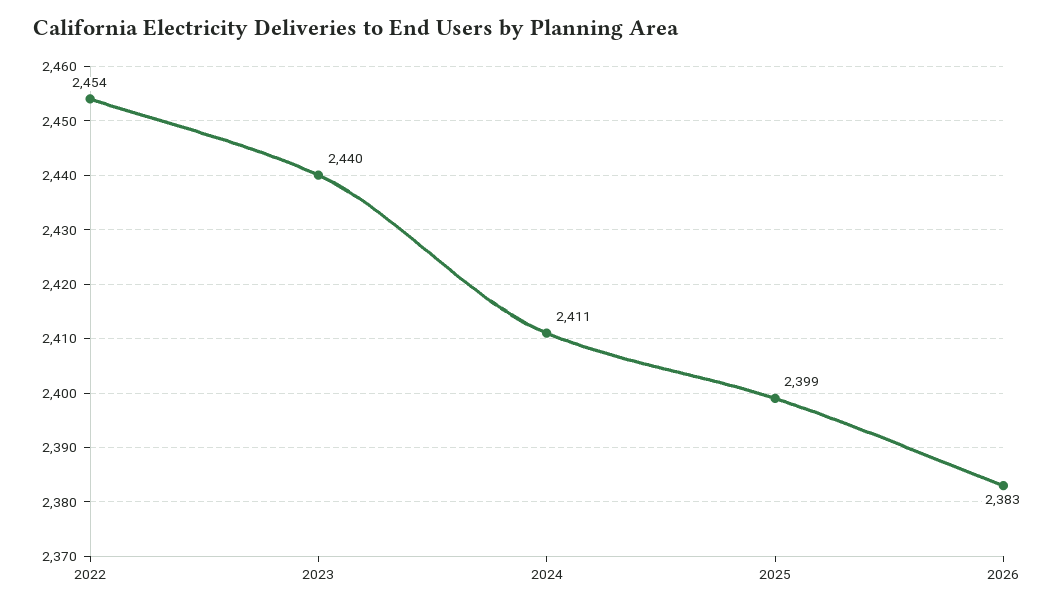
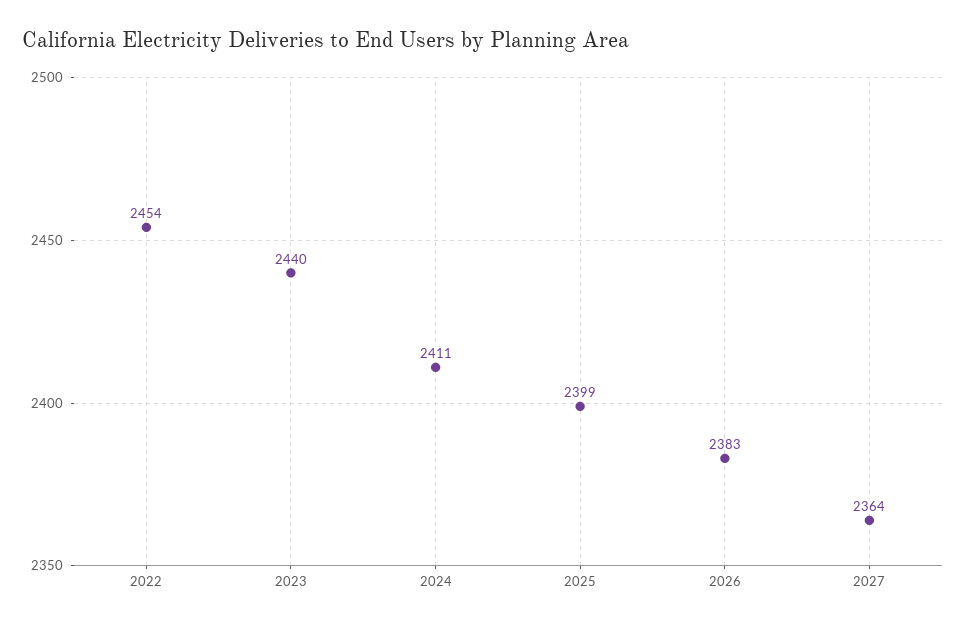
2027: none -> 2364

